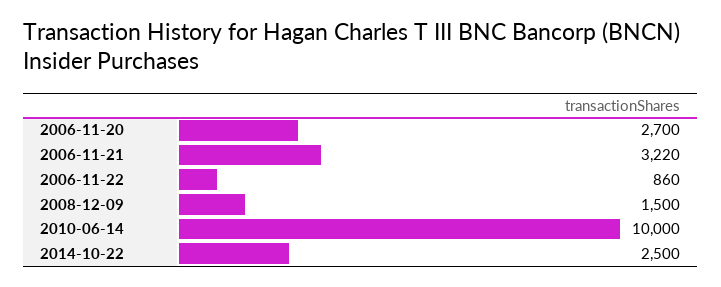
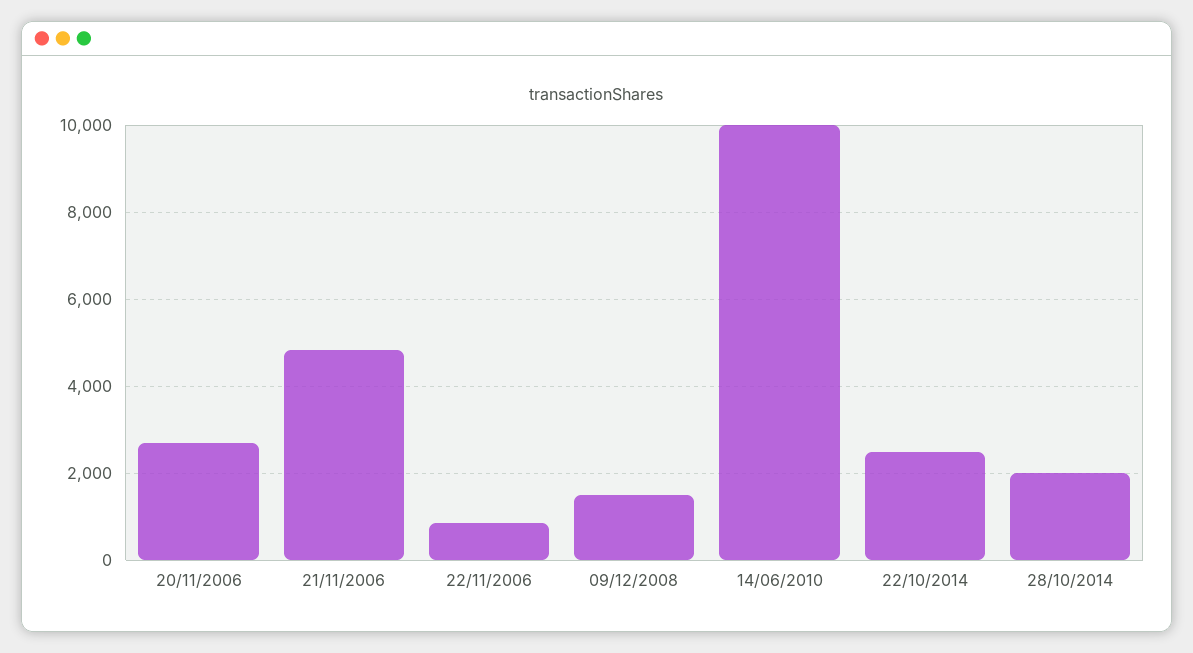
2006-11-21: 3220 -> 4800
28/10/2014: none -> 2000

